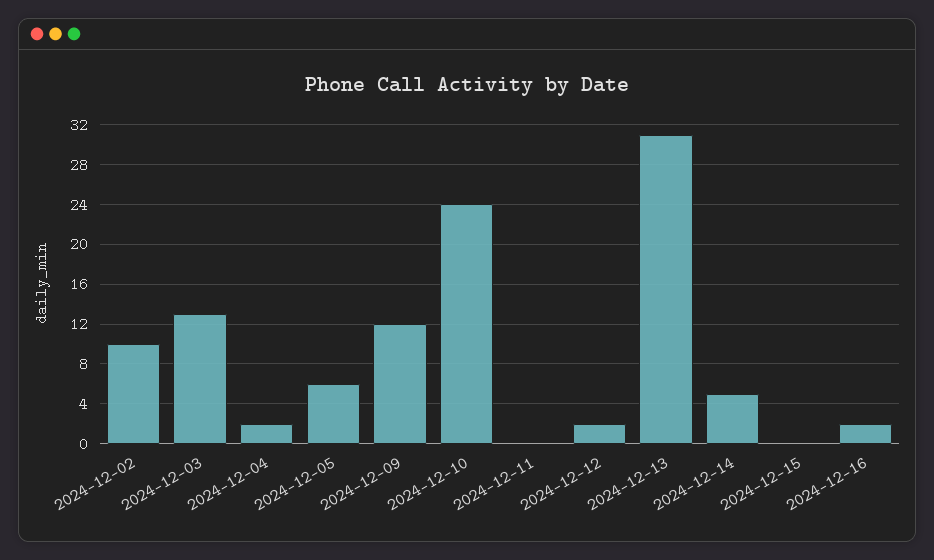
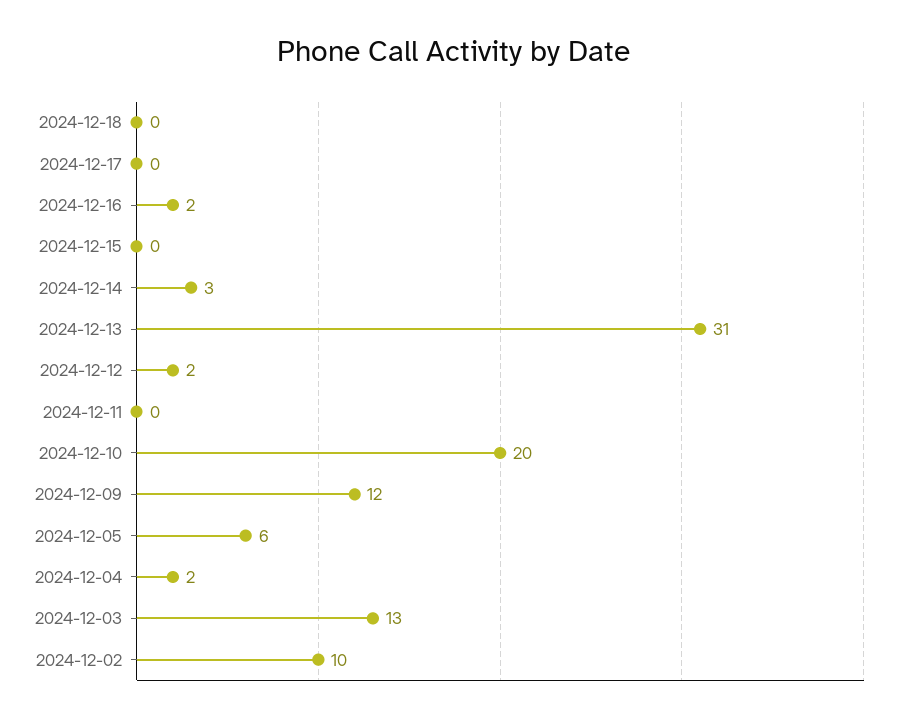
2024-12-10: 24 -> 20
2024-12-14: 5 -> 3
2024-12-18: none -> 0
2024-12-17: none -> 0

